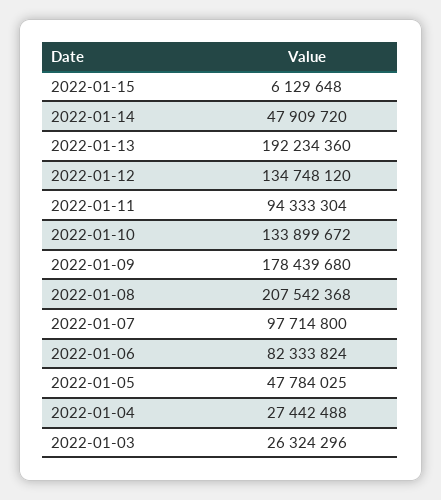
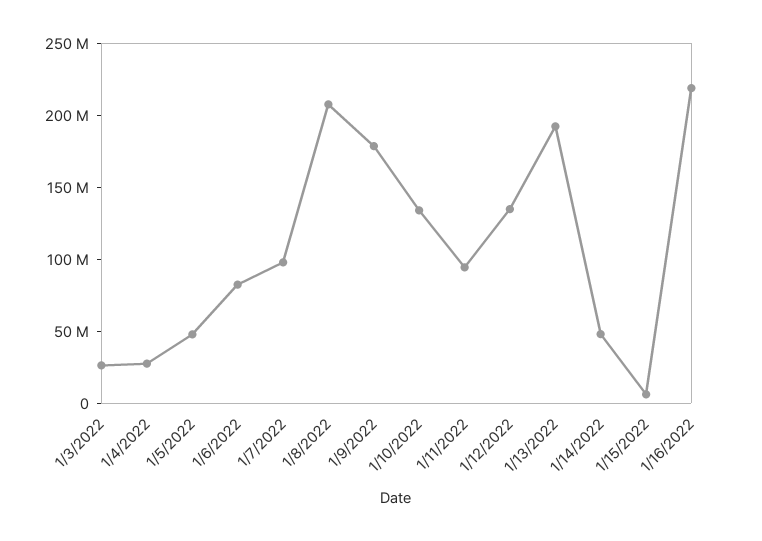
1/16/2022: none -> 220000000

